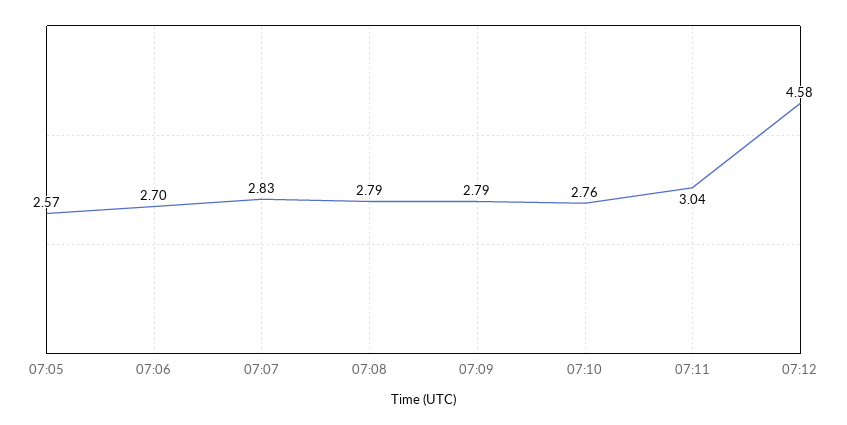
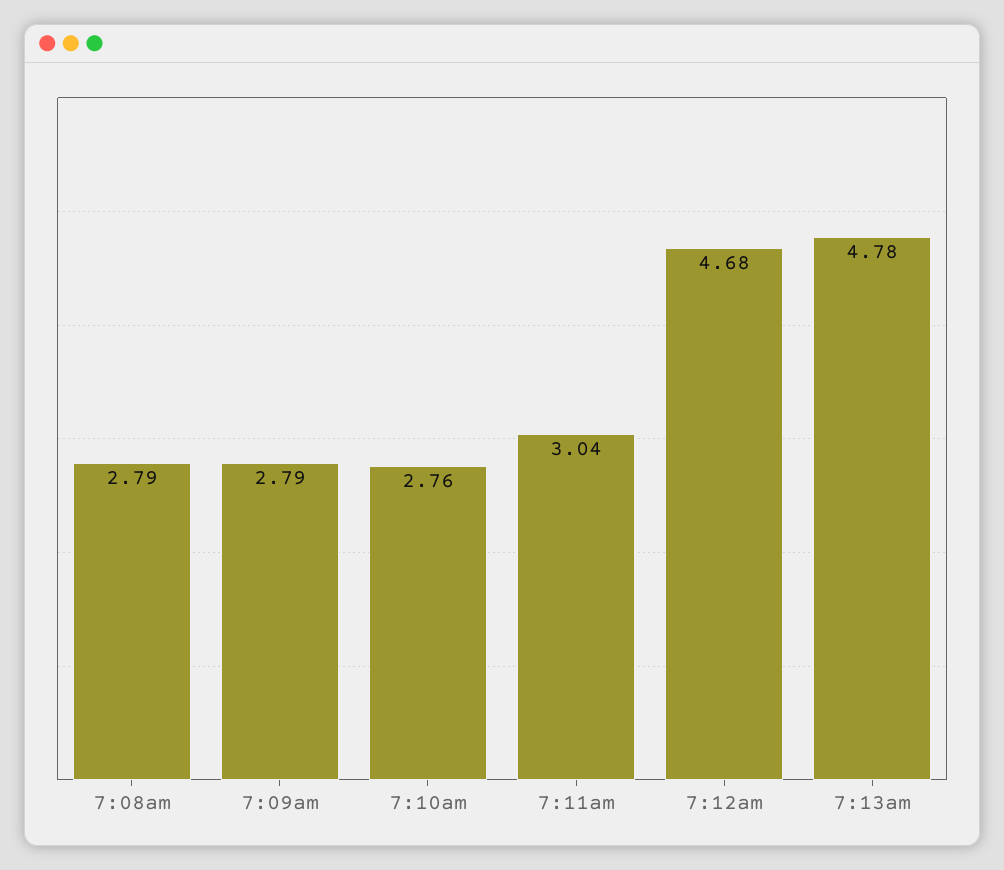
07:05: 2.57 -> none
07:06: 2.7 -> none
07:07: 2.83 -> none
07:12: 4.58 -> 4.68
7:13am: none -> 4.78

